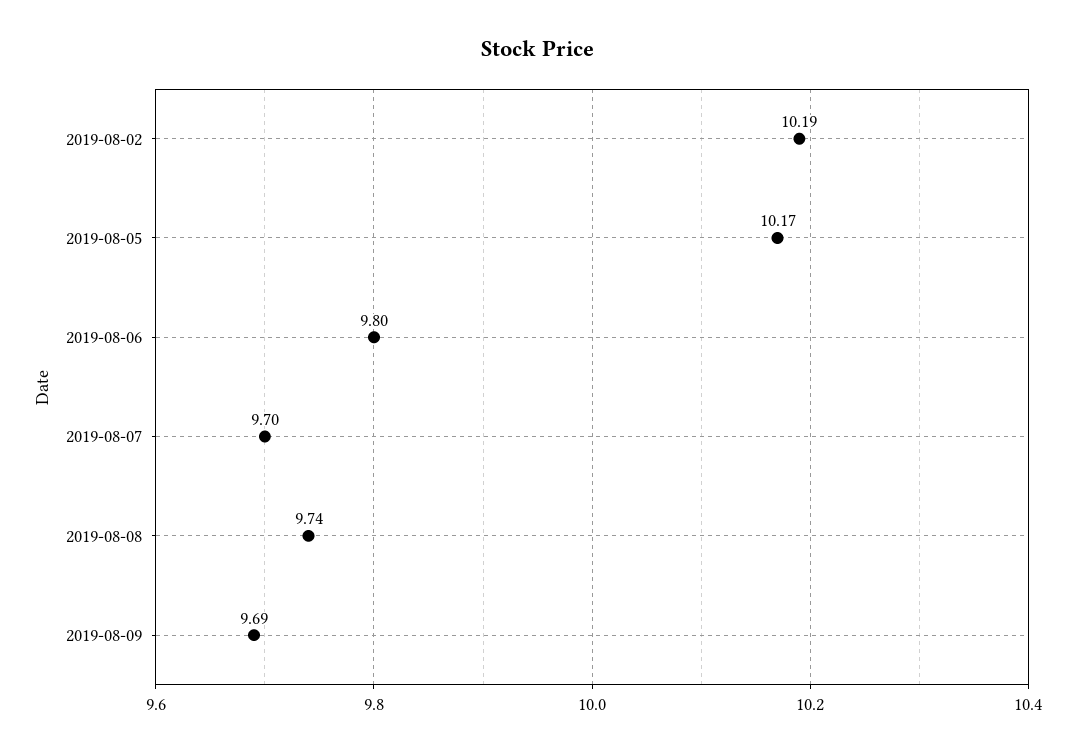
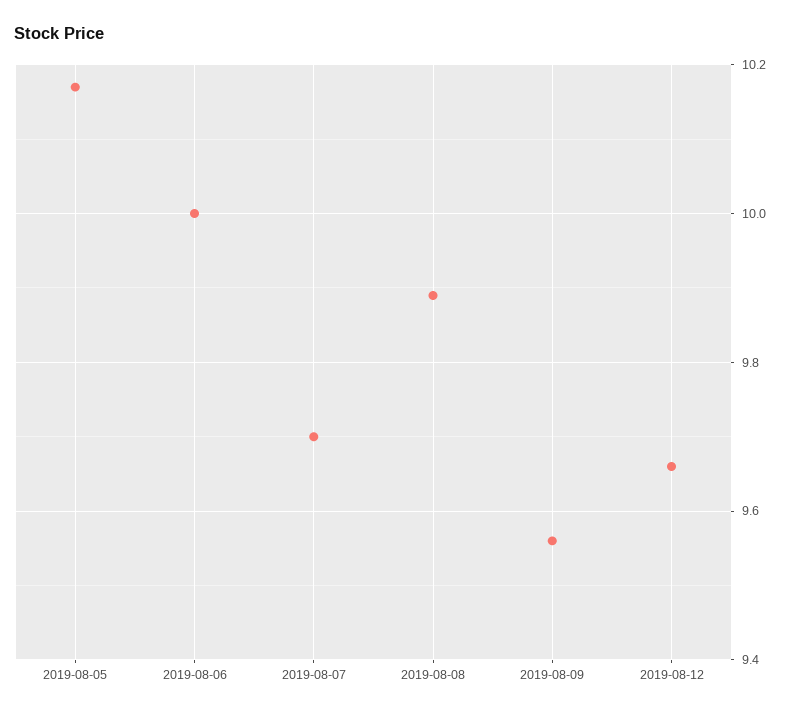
2019-08-02: 10.19 -> none
2019-08-06: 9.8 -> 10
2019-08-08: 9.74 -> 9.9
2019-08-09: 9.69 -> 9.55
2019-08-12: none -> 9.65

